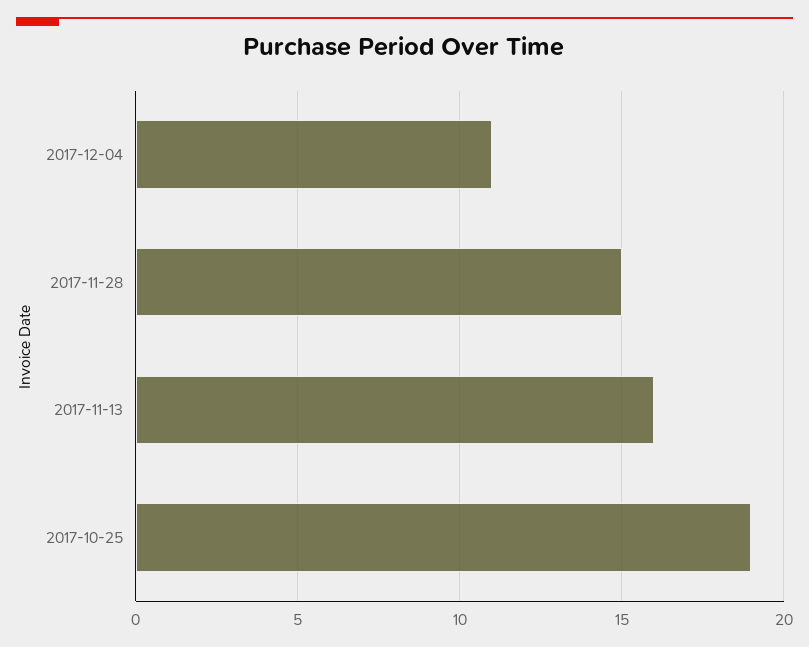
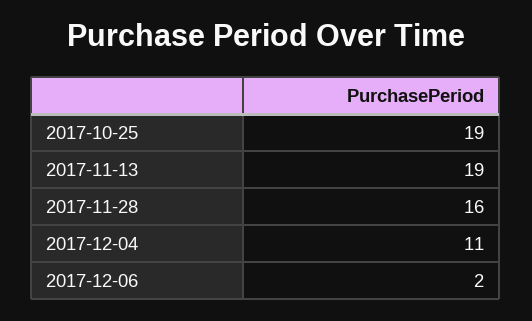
2017-11-28: 15 -> 16
2017-11-13: 16 -> 19
2017-12-06: none -> 2

